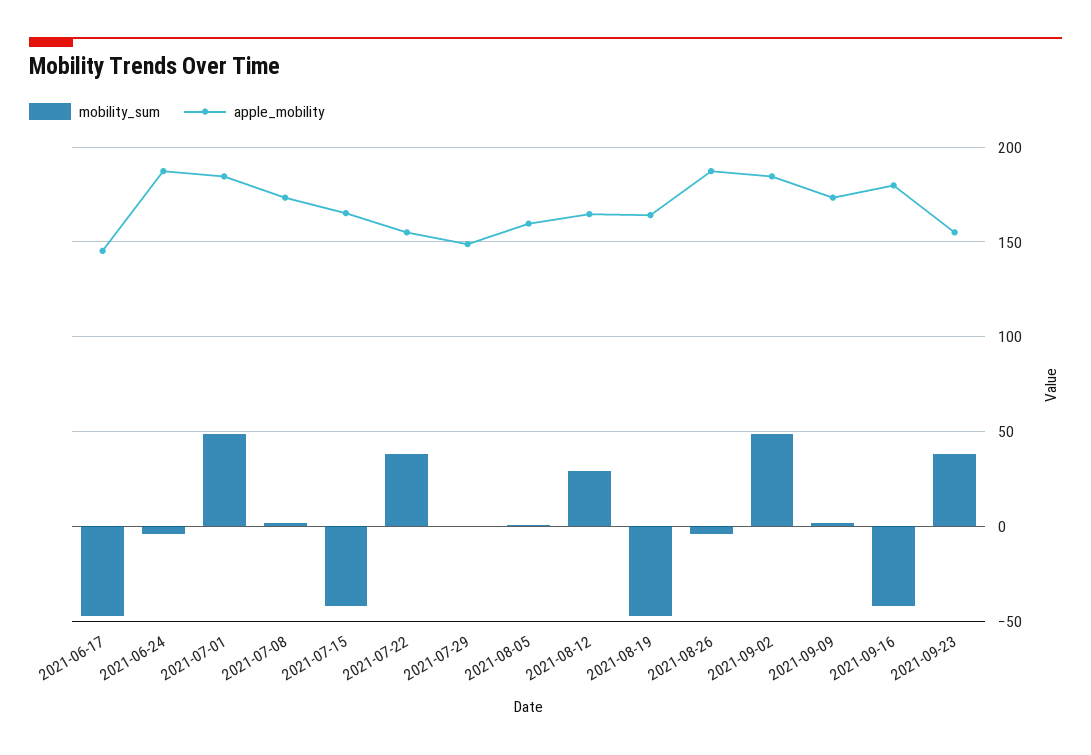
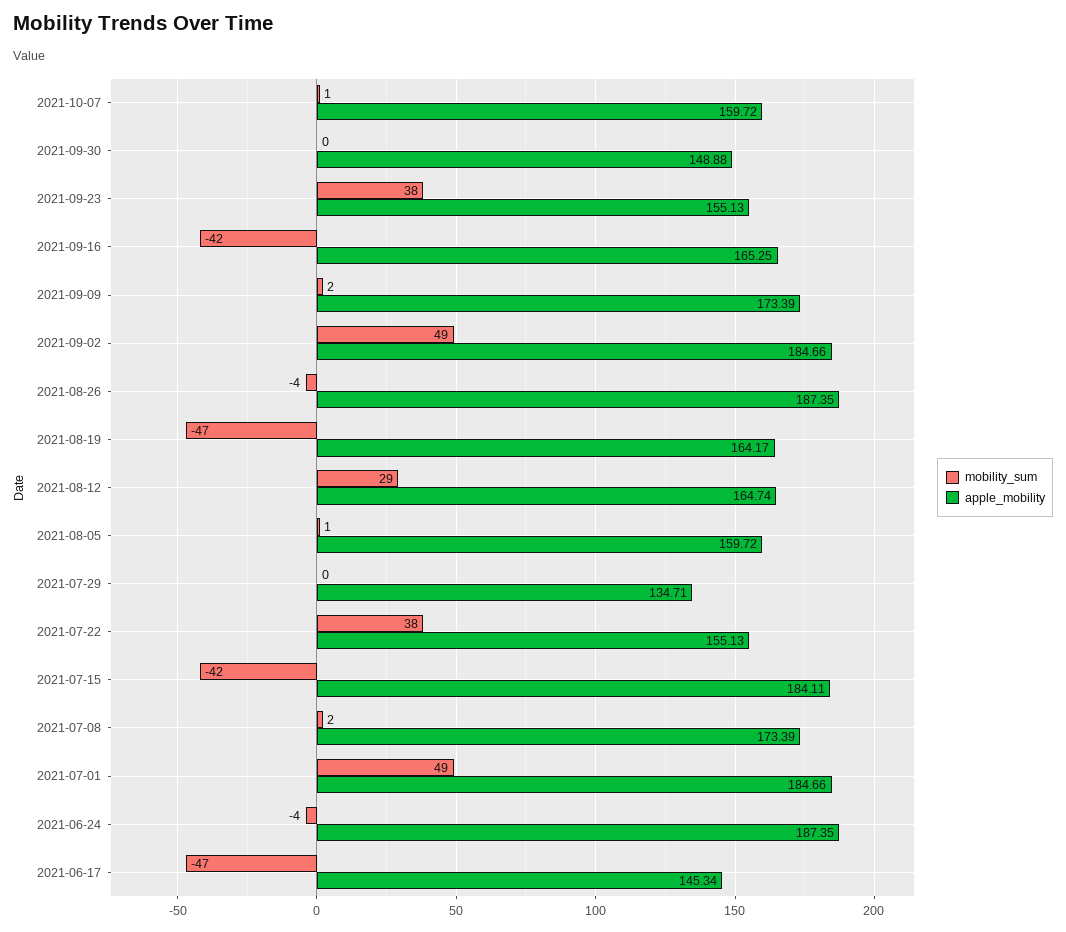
apple_mobility, 2021-07-15: 165 -> 184.11
apple_mobility, 2021-07-29: 150 -> 134.71
apple_mobility, 2021-09-16: 180 -> 165.25
mobility_sum, 2021-10-07: none -> 1
apple_mobility, 2021-10-07: none -> 159.72
mobility_sum, 2021-09-30: none -> 0
apple_mobility, 2021-09-30: none -> 148.88

